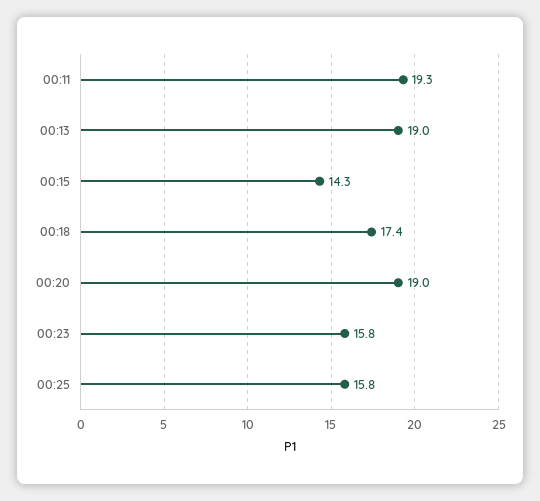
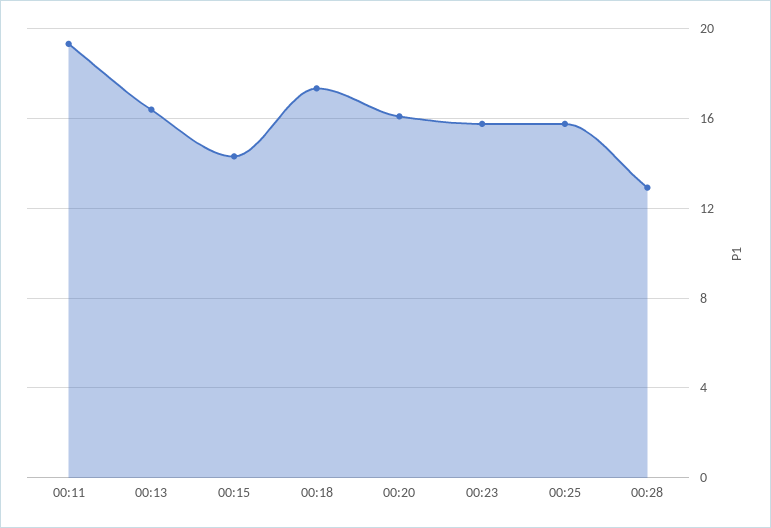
00:13: 19 -> 16.5
00:20: 19 -> 16
00:28: none -> 13

